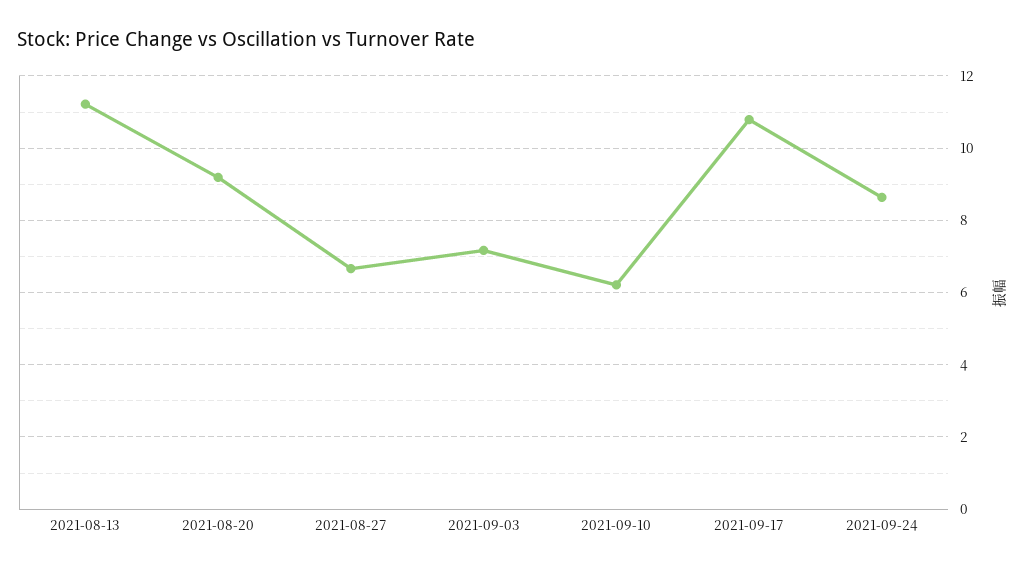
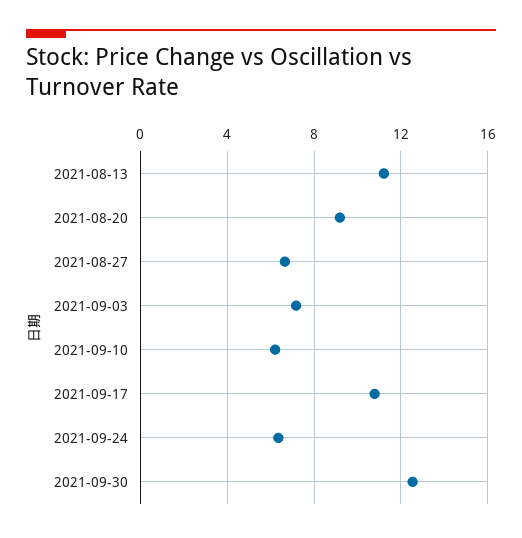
2021-09-24: 8.6 -> 6.5
2021-09-30: none -> 12.5

